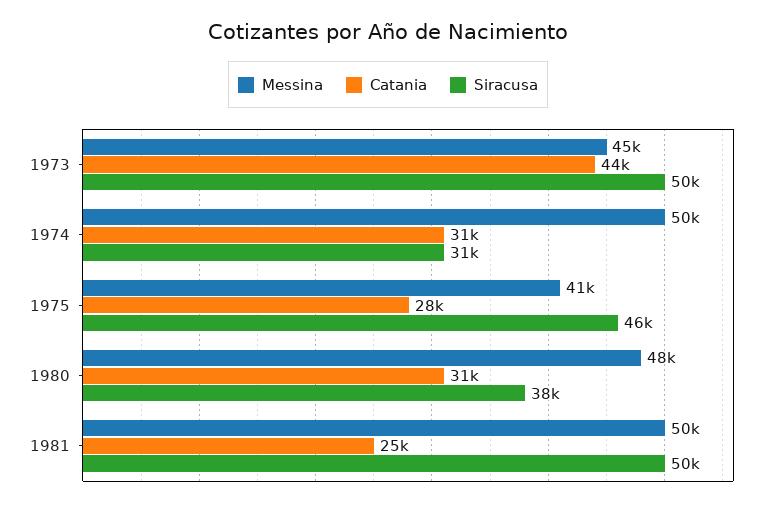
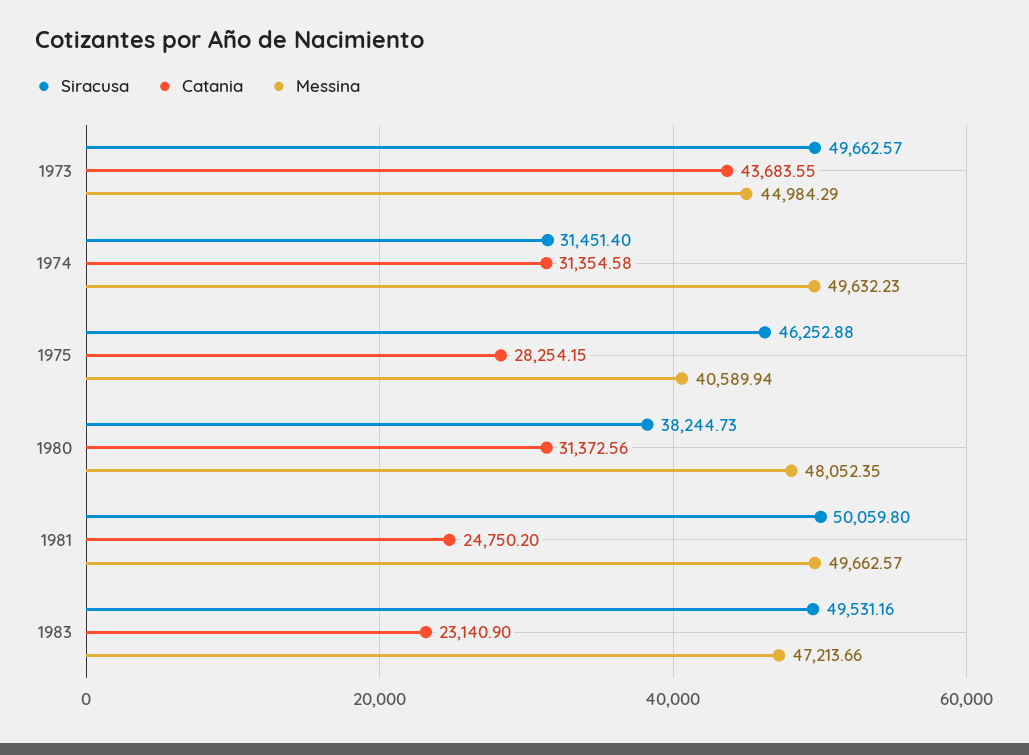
Siracusa, 1983: none -> 49531.16
Catania, 1983: none -> 23140.9
Messina, 1983: none -> 47213.66

